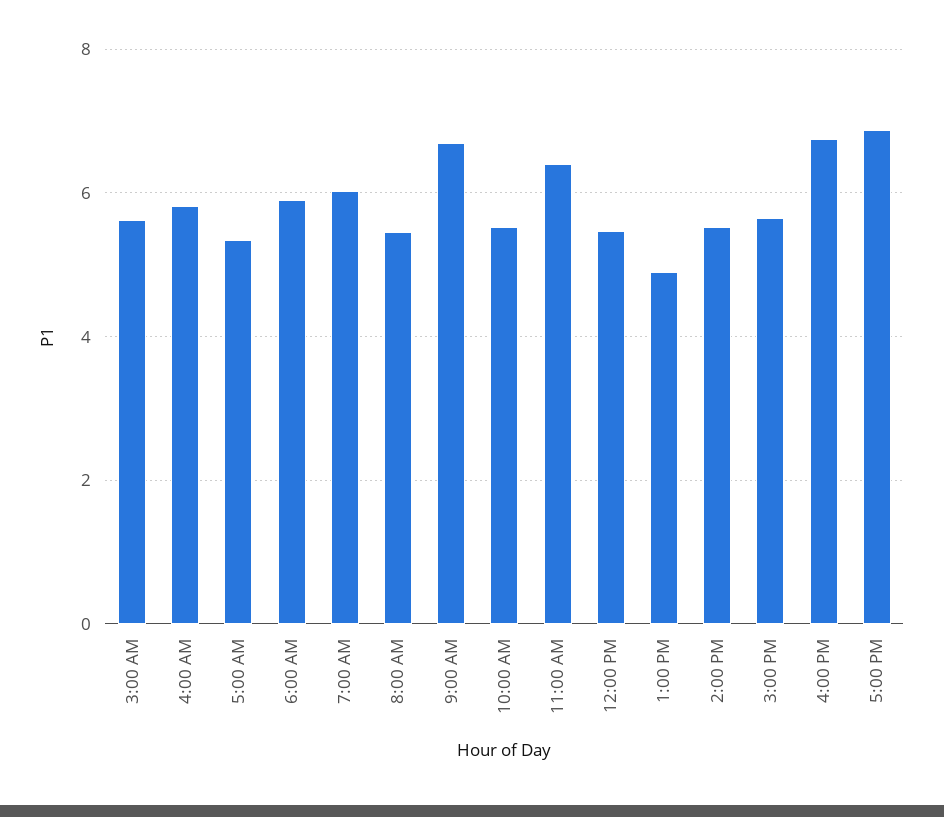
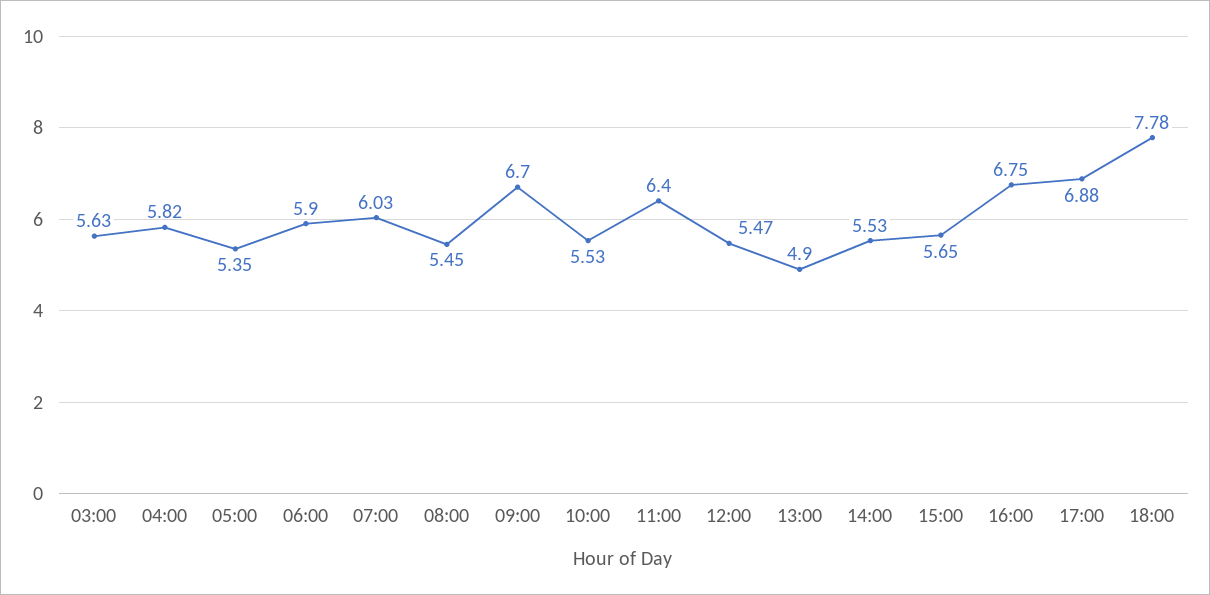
18:00: none -> 7.78

